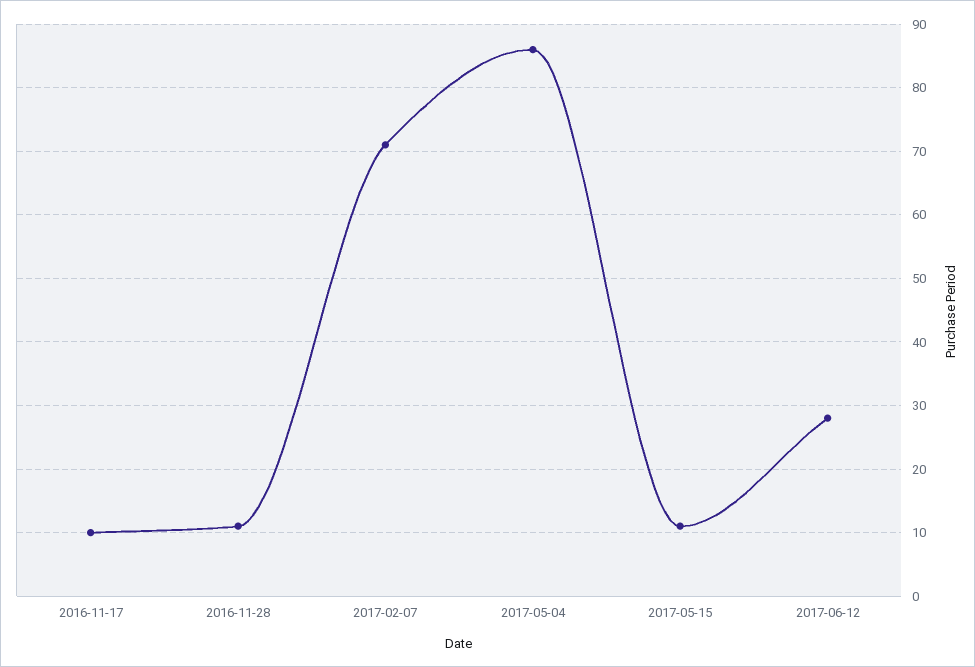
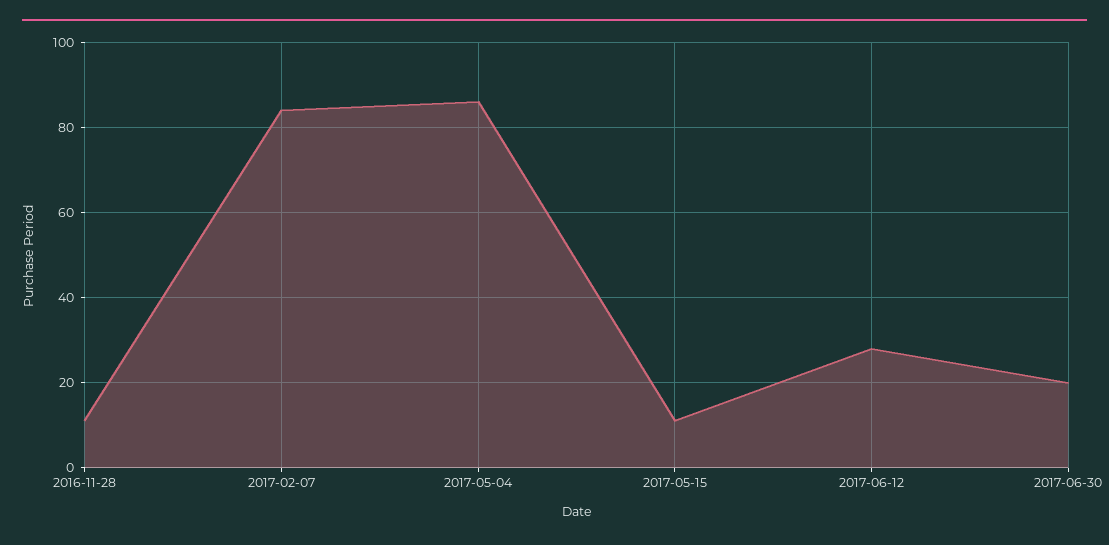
2016-11-17: 10 -> none
2017-02-07: 71 -> 85
2017-06-30: none -> 20

